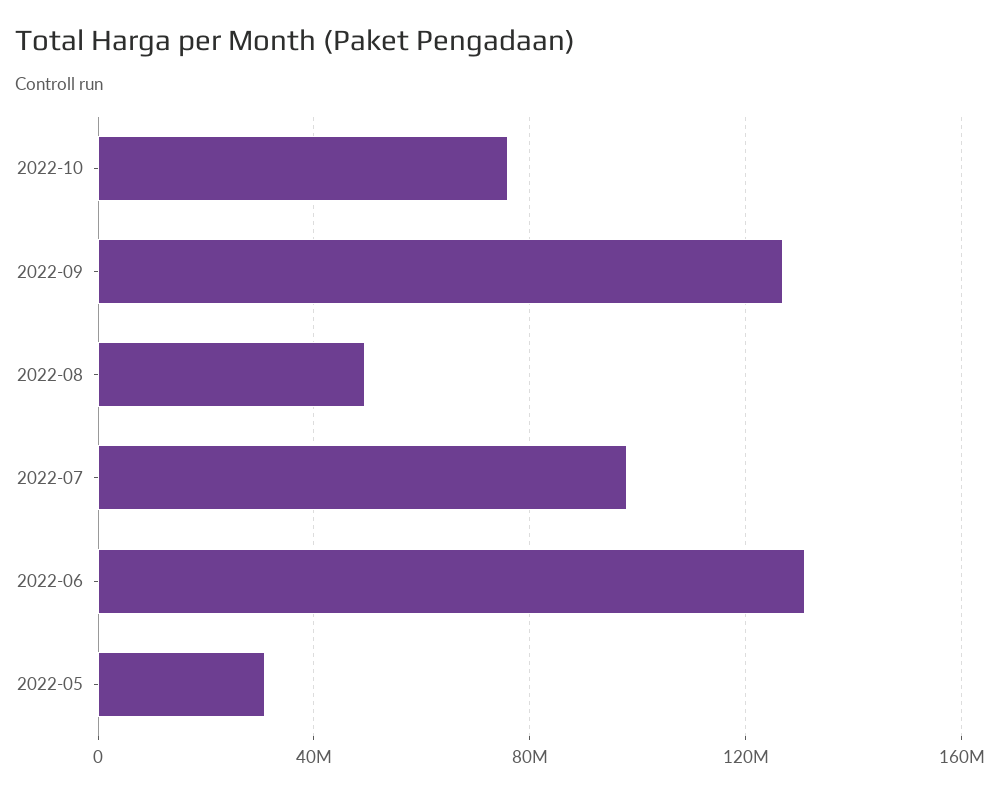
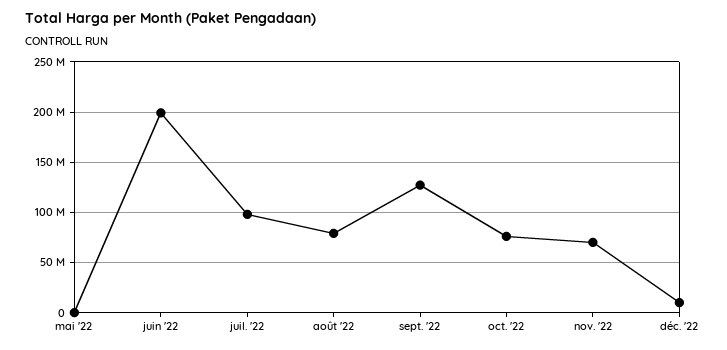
2022-08: 50000000 -> 80000000
2022-06: 130000000 -> 200000000
2022-05: 30000000 -> 0
nov. '22: none -> 70000000
déc. '22: none -> 10000000

